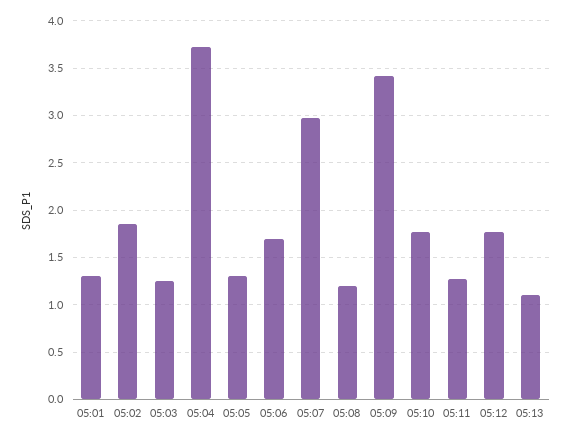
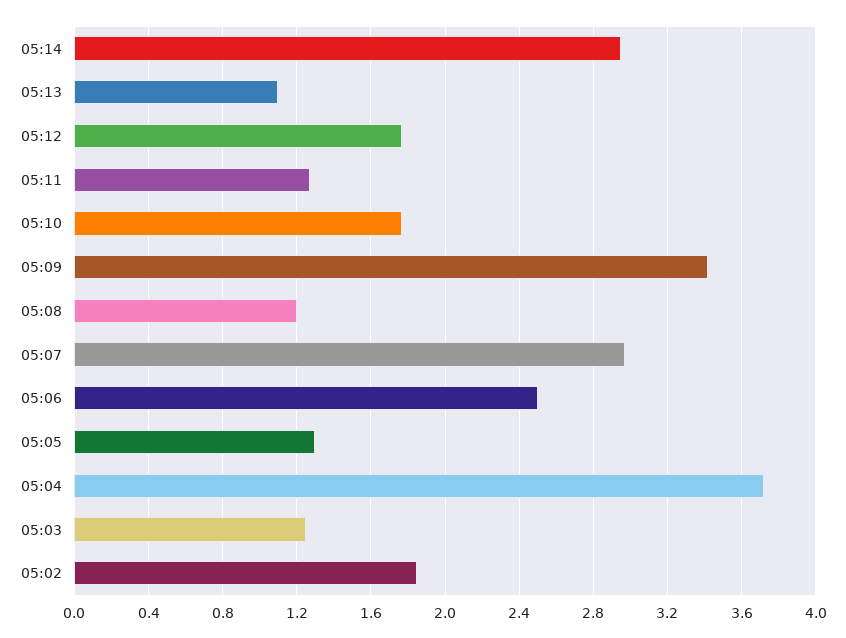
05:01: 1.3 -> none
05:06: 1.7 -> 2.5
05:14: none -> 2.95

